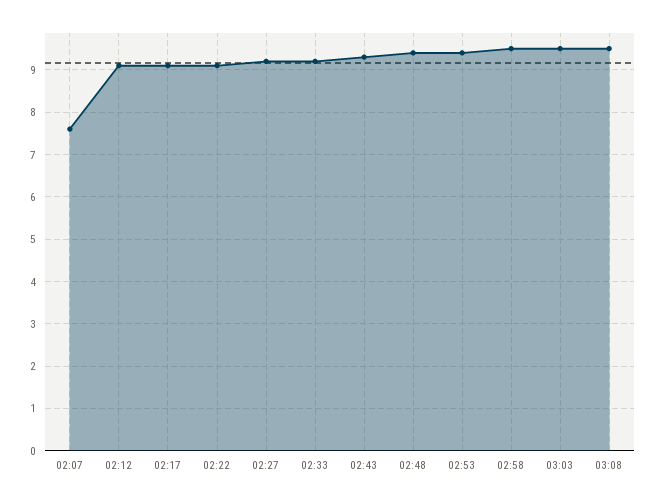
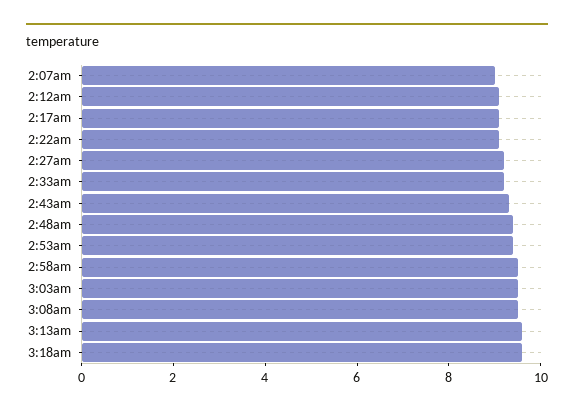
02:07: 7.5 -> 9
3:13am: none -> 9.5
3:18am: none -> 9.5

